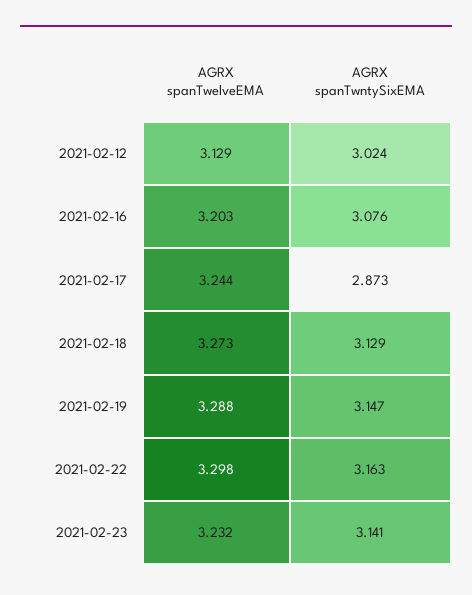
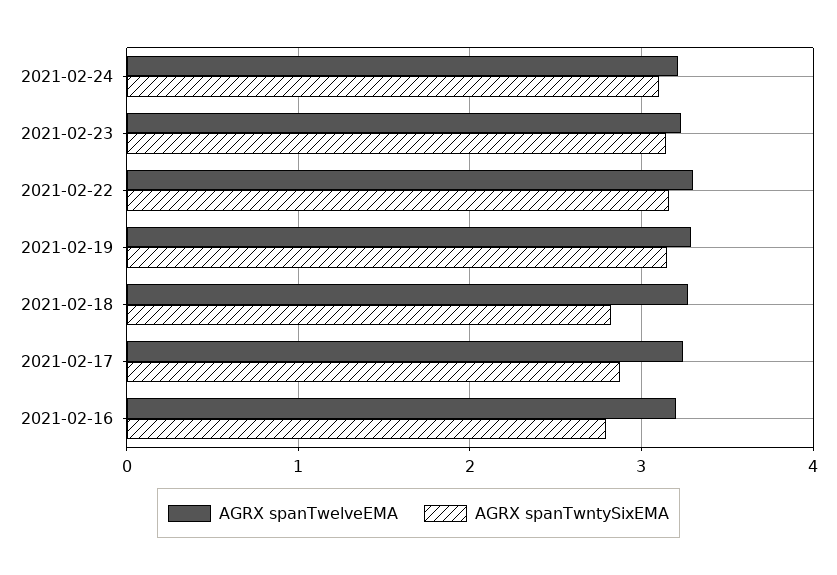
AGRX spanTwelveEMA, 2021-02-12: 3.129 -> none
AGRX spanTwntySixEMA, 2021-02-12: 3.024 -> none
AGRX spanTwntySixEMA, 2021-02-16: 3.076 -> 2.8
AGRX spanTwntySixEMA, 2021-02-18: 3.129 -> 2.8
AGRX spanTwelveEMA, 2021-02-24: none -> 3.2
AGRX spanTwntySixEMA, 2021-02-24: none -> 3.1

